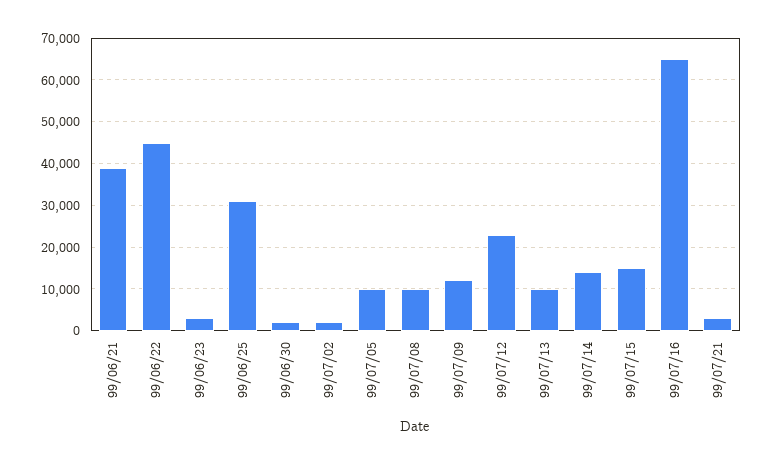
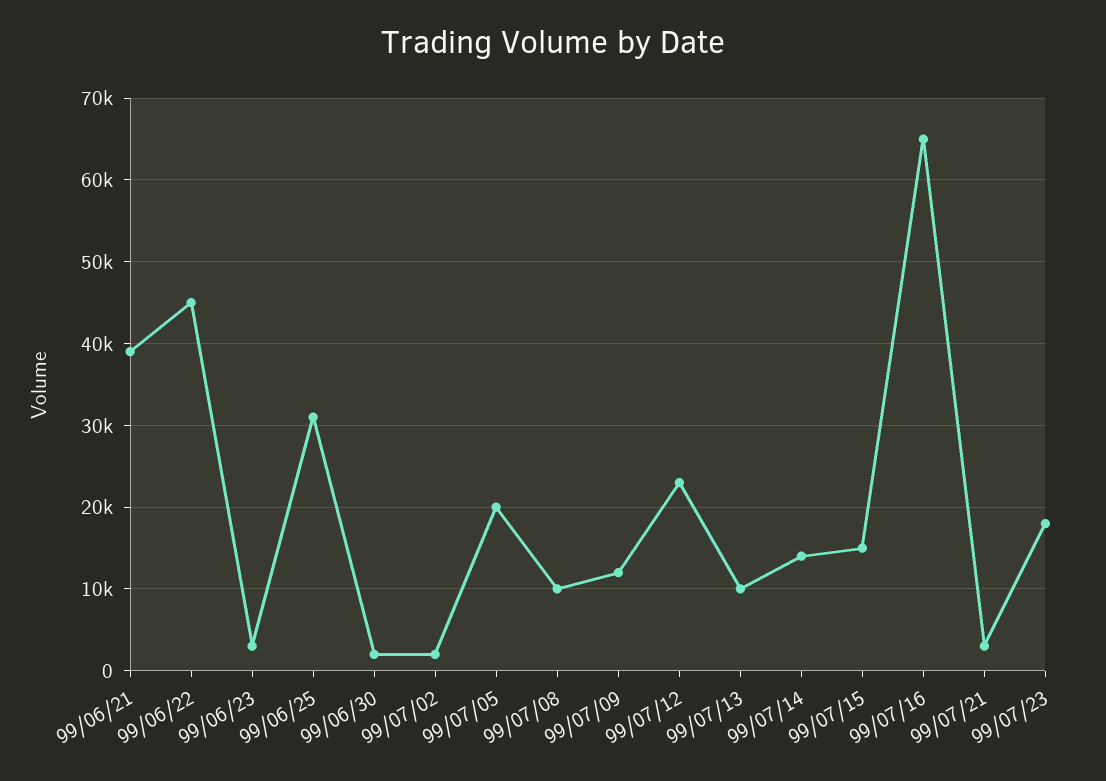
99/07/05: 10000 -> 20000
99/07/23: none -> 18000

